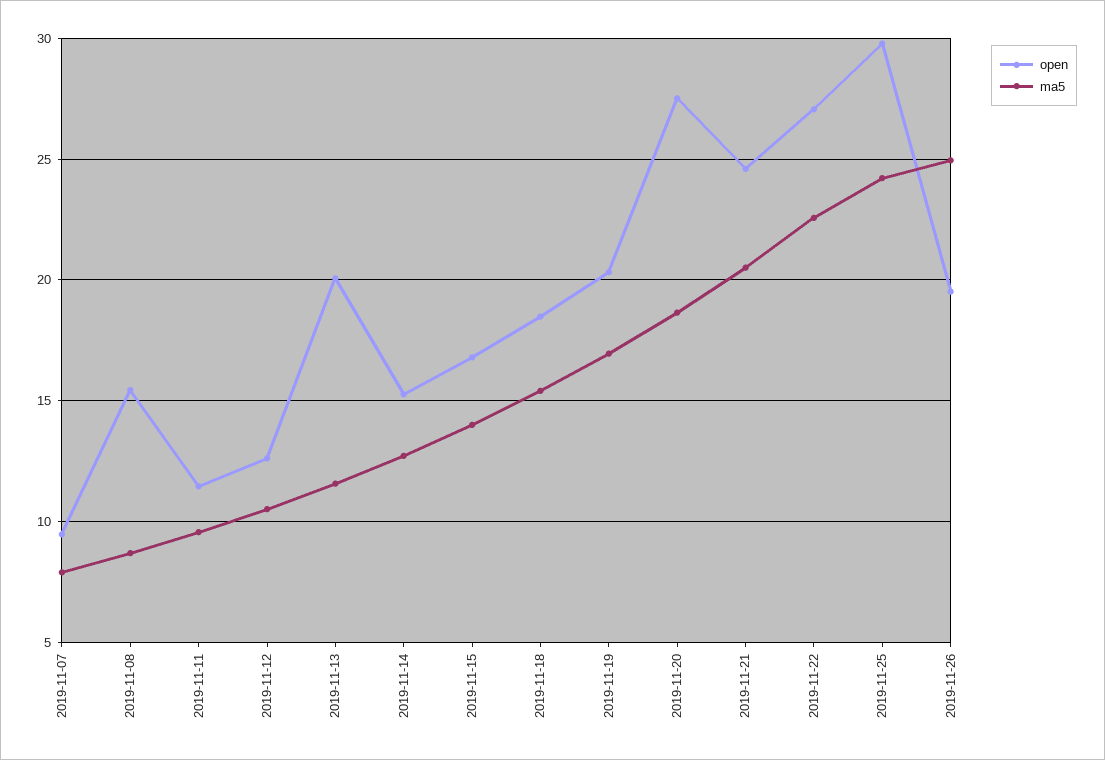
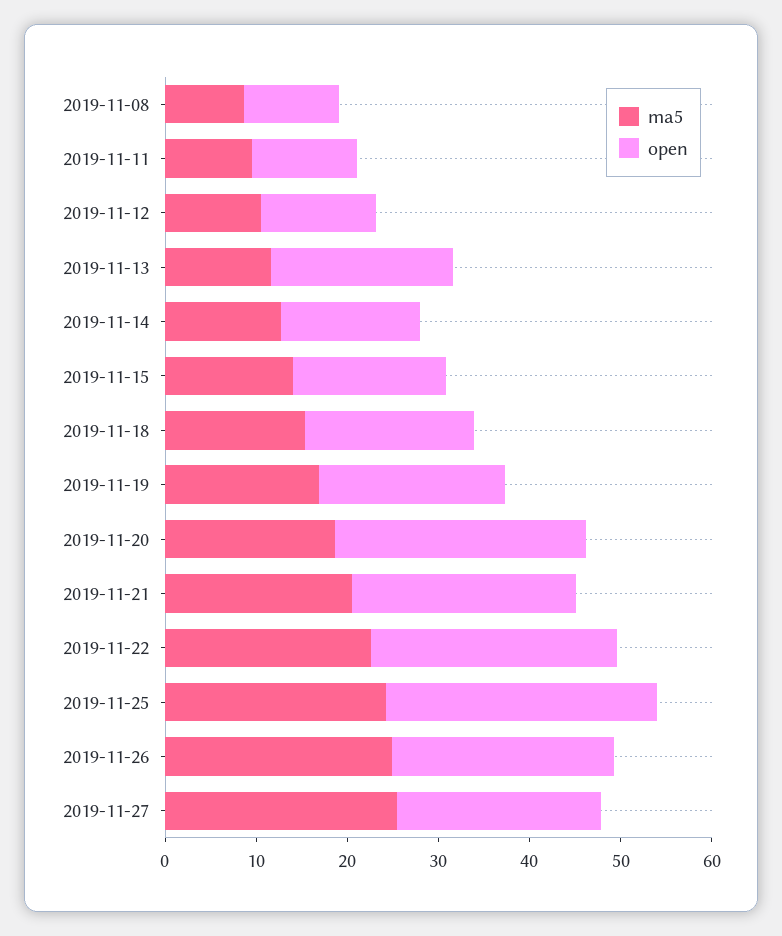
open, 2019-11-07: 9.5 -> none
ma5, 2019-11-07: 8 -> none
open, 2019-11-08: 15.5 -> 10
open, 2019-11-26: 19.5 -> 24
ma5, 2019-11-27: none -> 26
open, 2019-11-27: none -> 22

